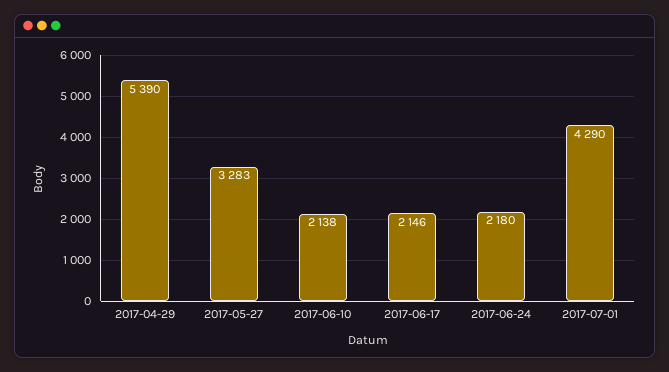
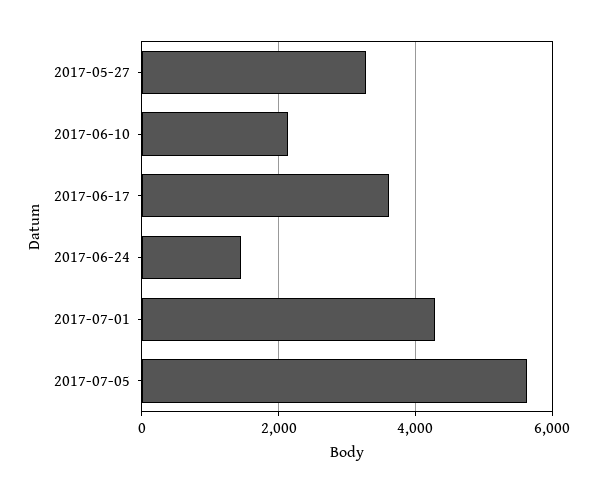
2017-04-29: 5390 -> none
2017-06-17: 2146 -> 3600
2017-06-24: 2180 -> 1400
2017-07-05: none -> 5600

